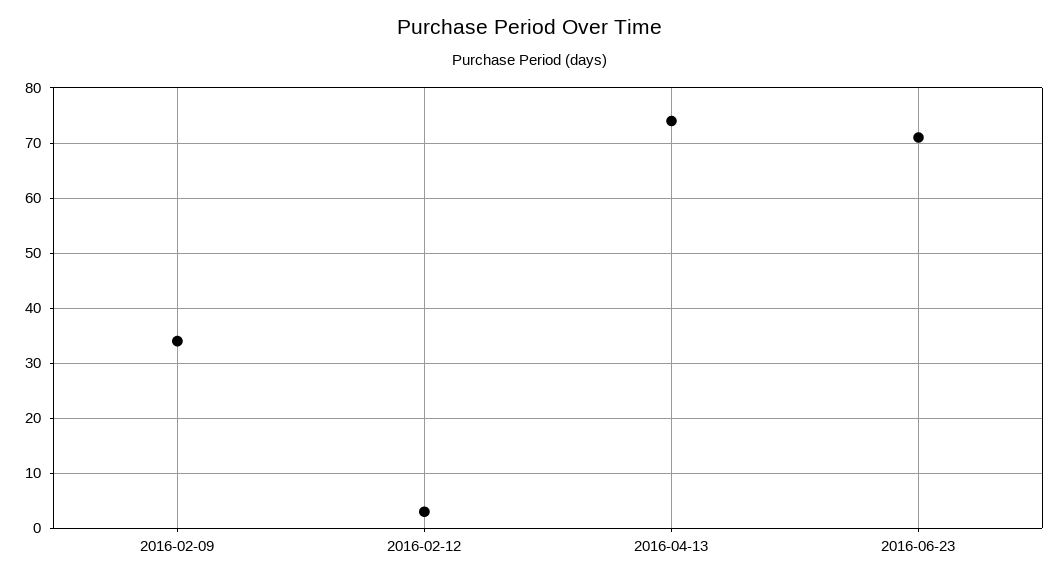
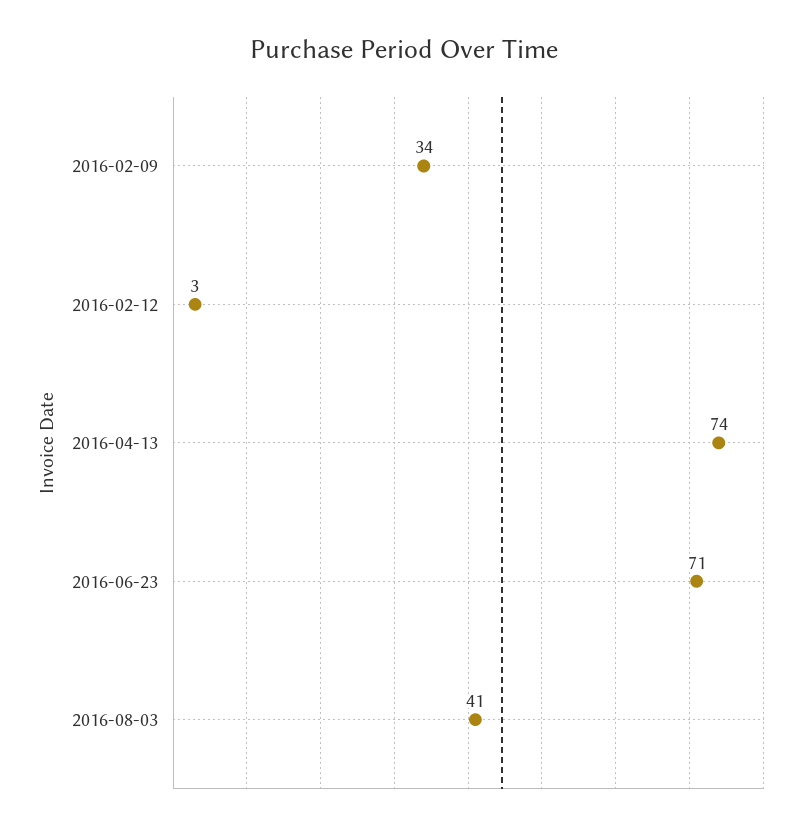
2016-08-03: none -> 41

